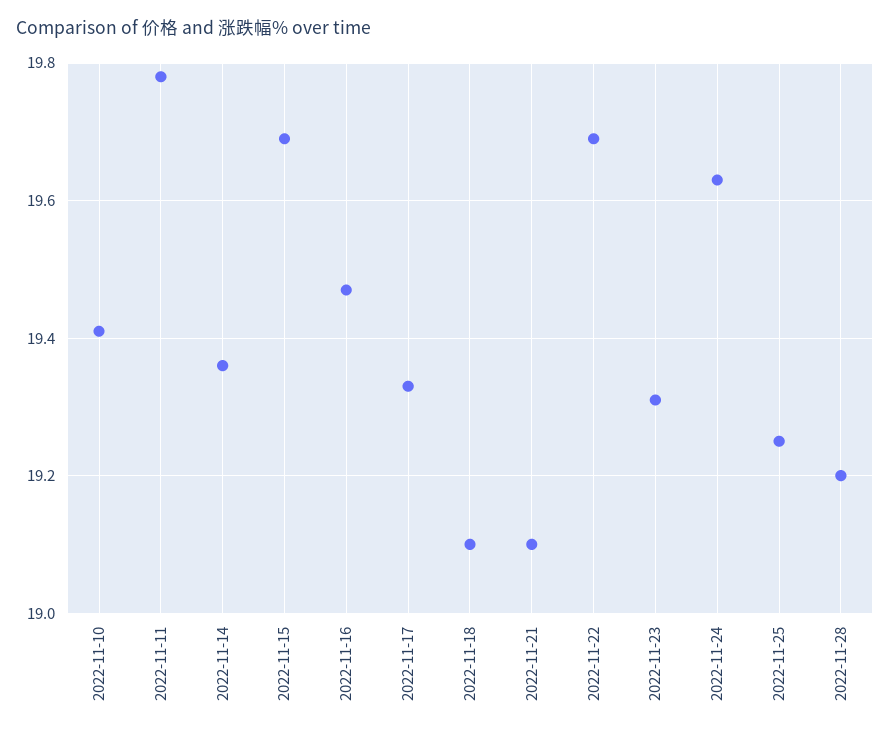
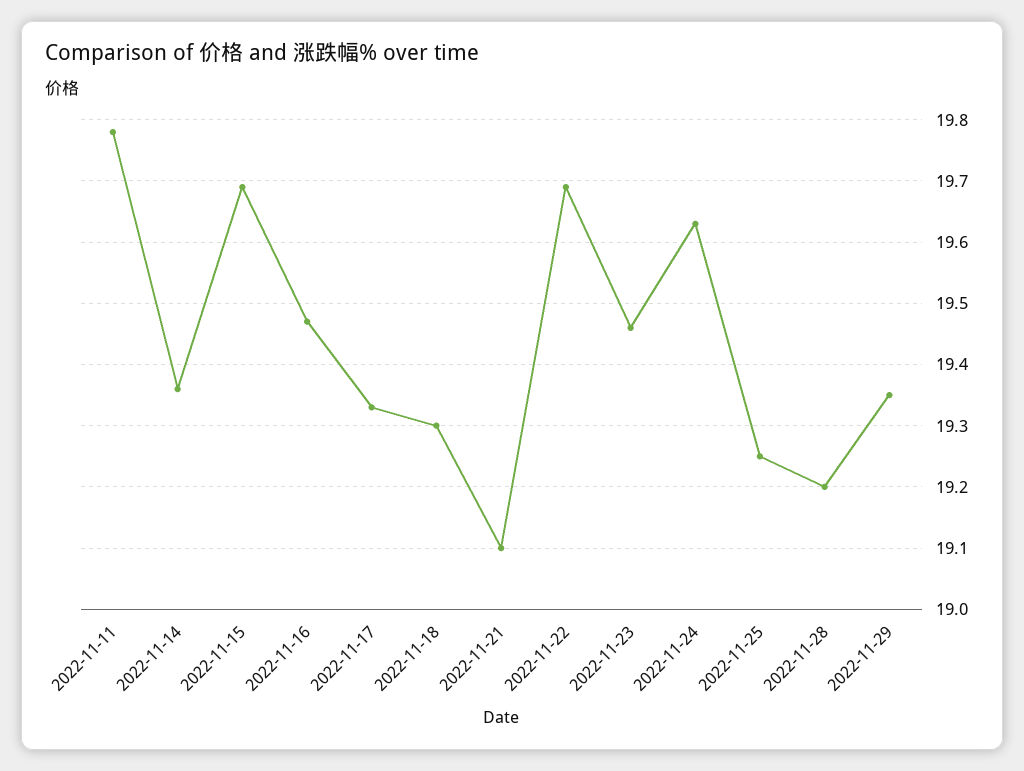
2022-11-10: 19.4 -> none
2022-11-18: 19.1 -> 19.3
2022-11-23: 19.3 -> 19.46
2022-11-29: none -> 19.35

